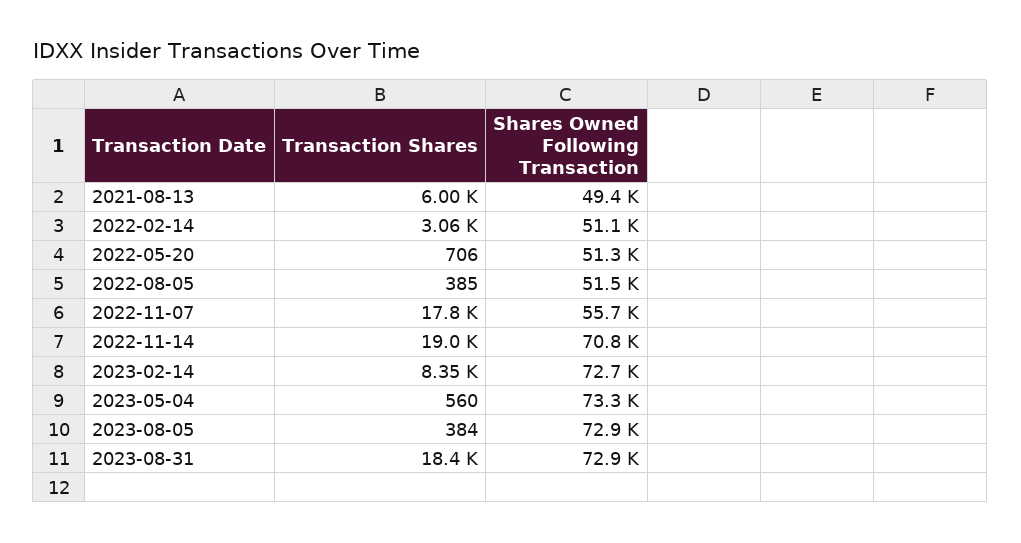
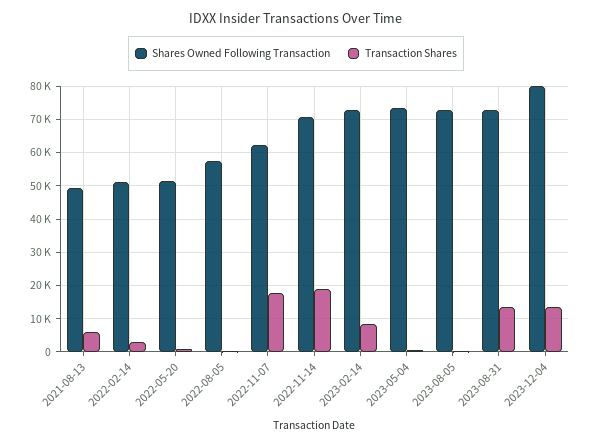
Shares Owned Following Transaction, 2022-08-05: 51500 -> 58000
Shares Owned Following Transaction, 2022-11-07: 55700 -> 62000
Transaction Shares, 2023-08-31: 18400 -> 14000
Shares Owned Following Transaction, 2023-12-04: none -> 80000
Transaction Shares, 2023-12-04: none -> 14000

